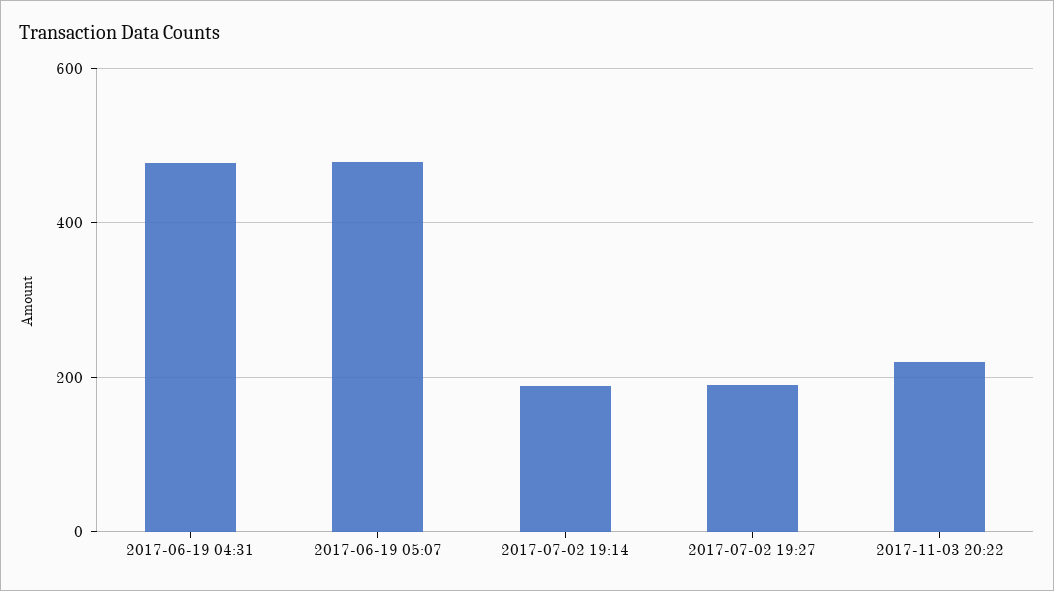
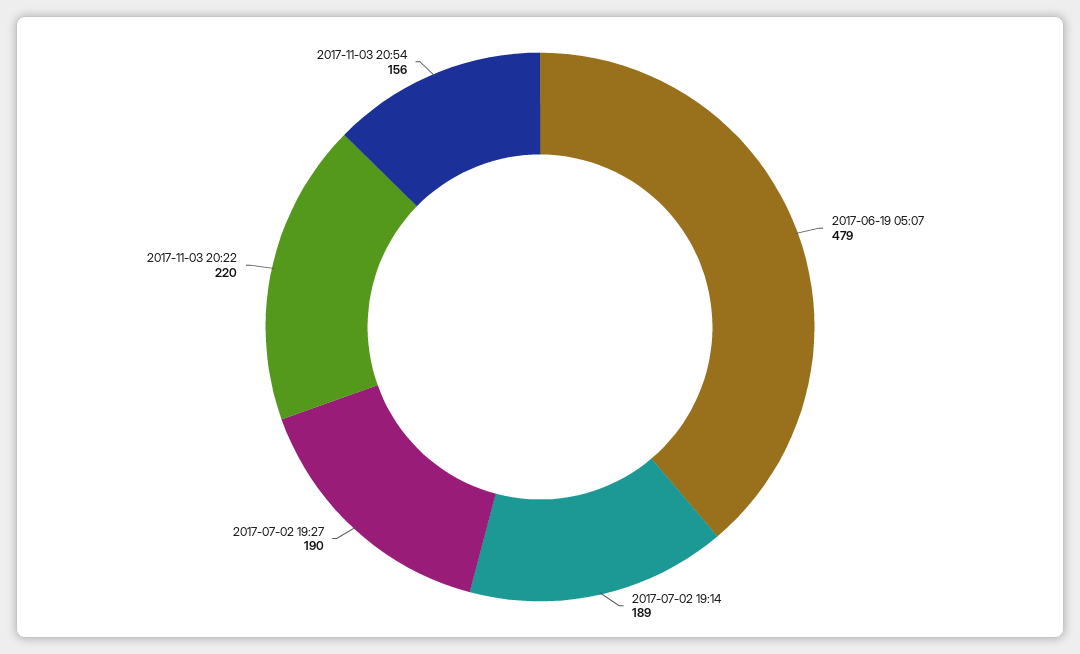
2017-06-19 04:31: 480 -> none
2017-11-03 20:54: none -> 156

